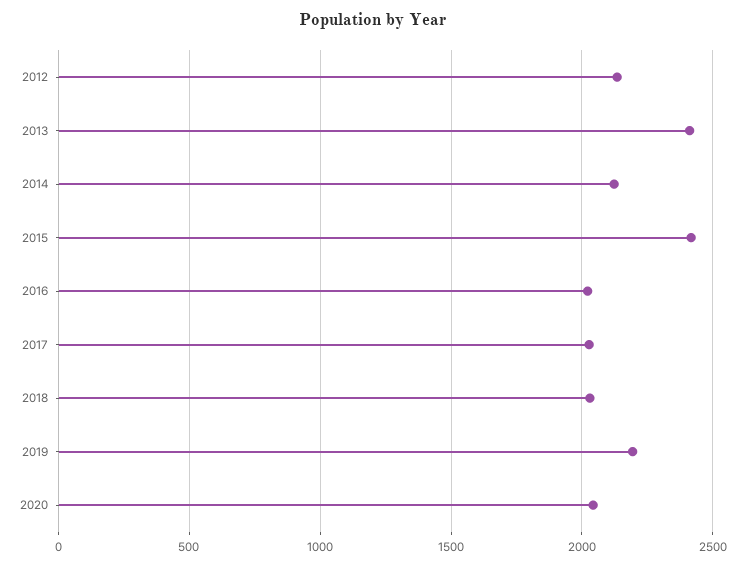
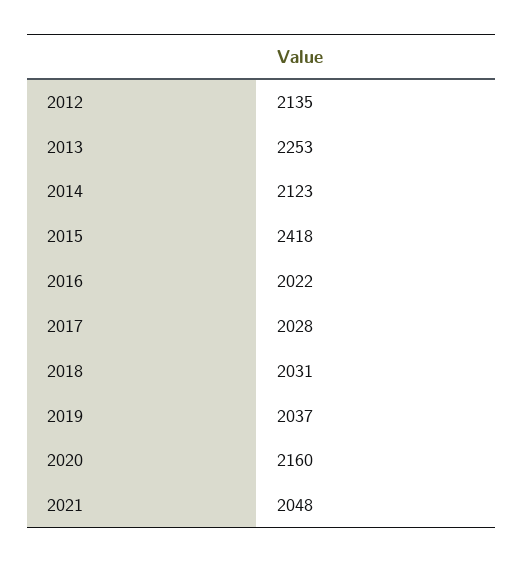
2013: 2400 -> 2253
2019: 2200 -> 2037
2020: 2050 -> 2160
2021: none -> 2048

